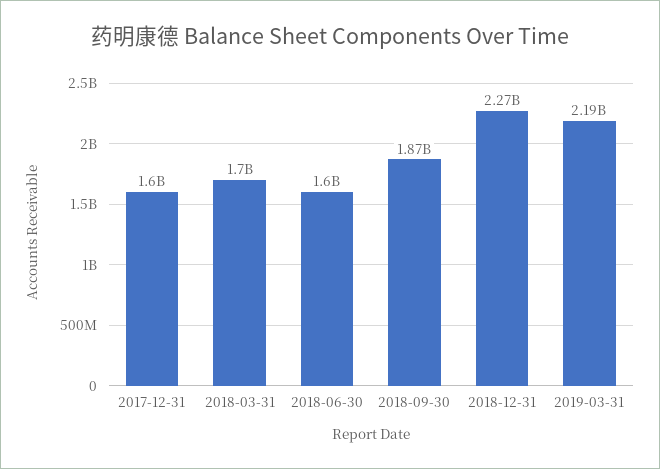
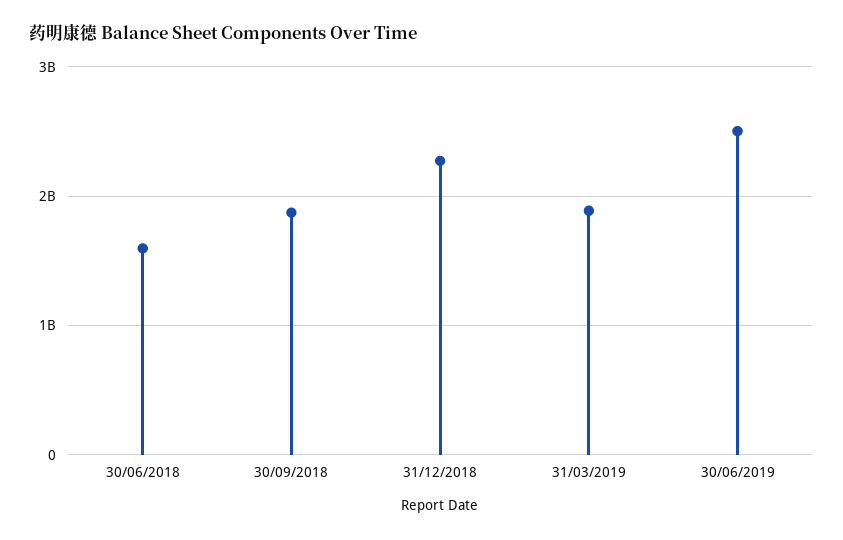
2017-12-31: 1600000000 -> none
2018-03-31: 1700000000 -> none
2019-03-31: 2190000000 -> 1900000000
30/06/2019: none -> 2500000000

